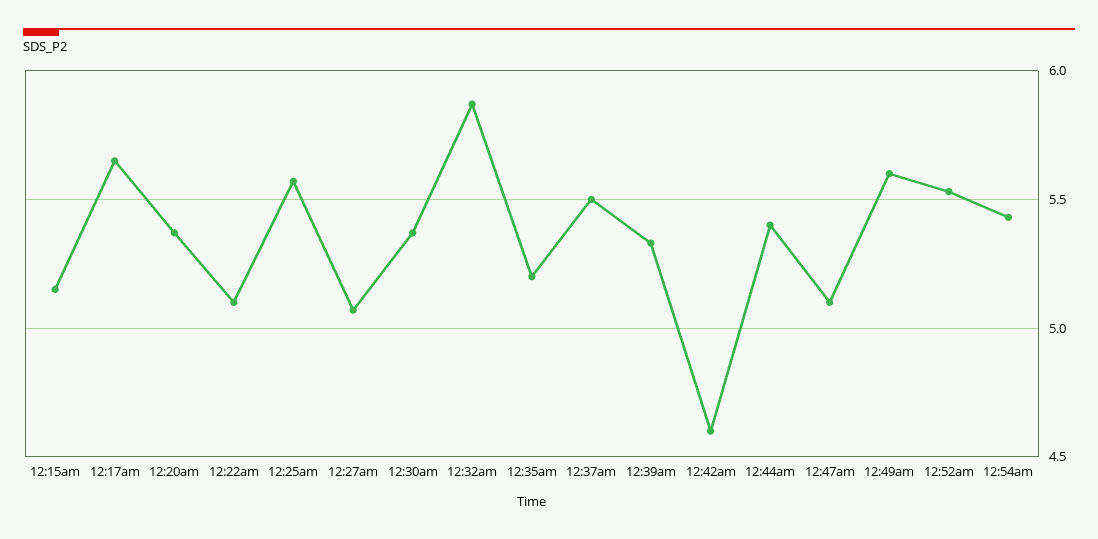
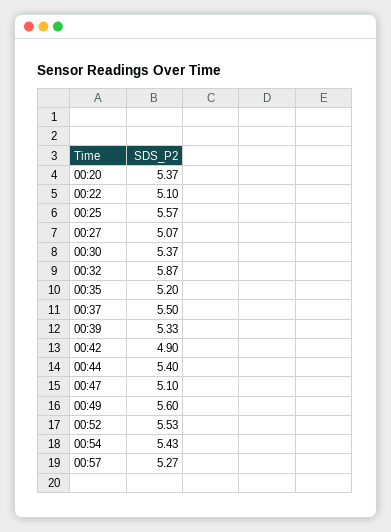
12:15am: 5.15 -> none
12:17am: 5.65 -> none
12:42am: 4.6 -> 4.9
00:57: none -> 5.27

